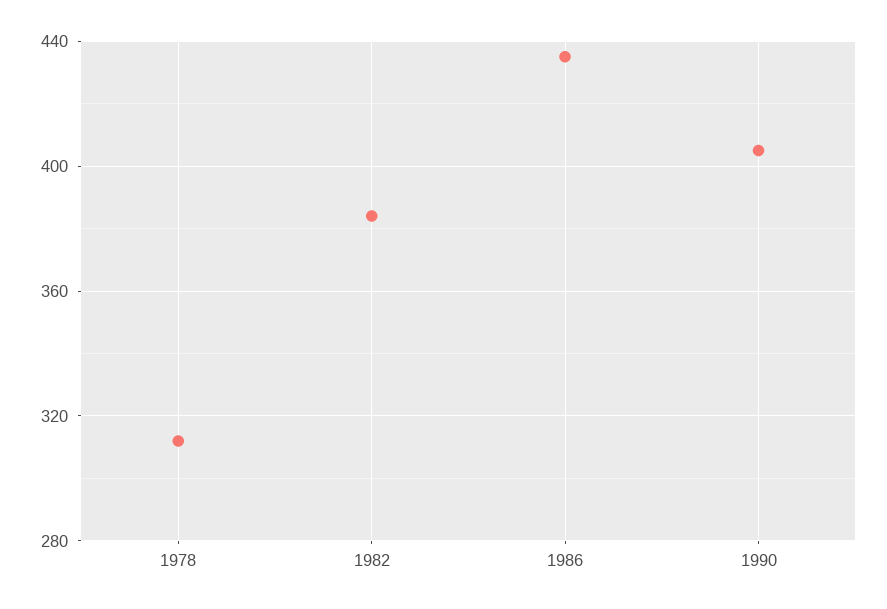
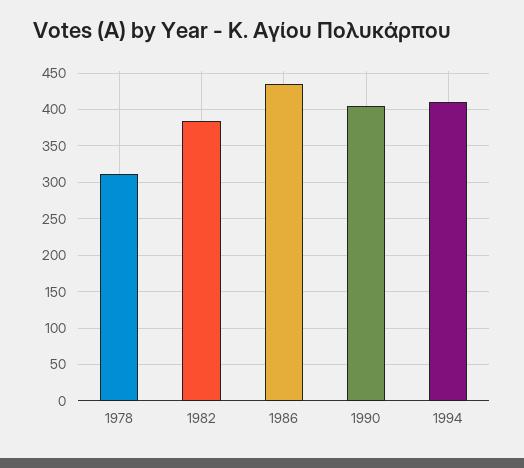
1994: none -> 410

